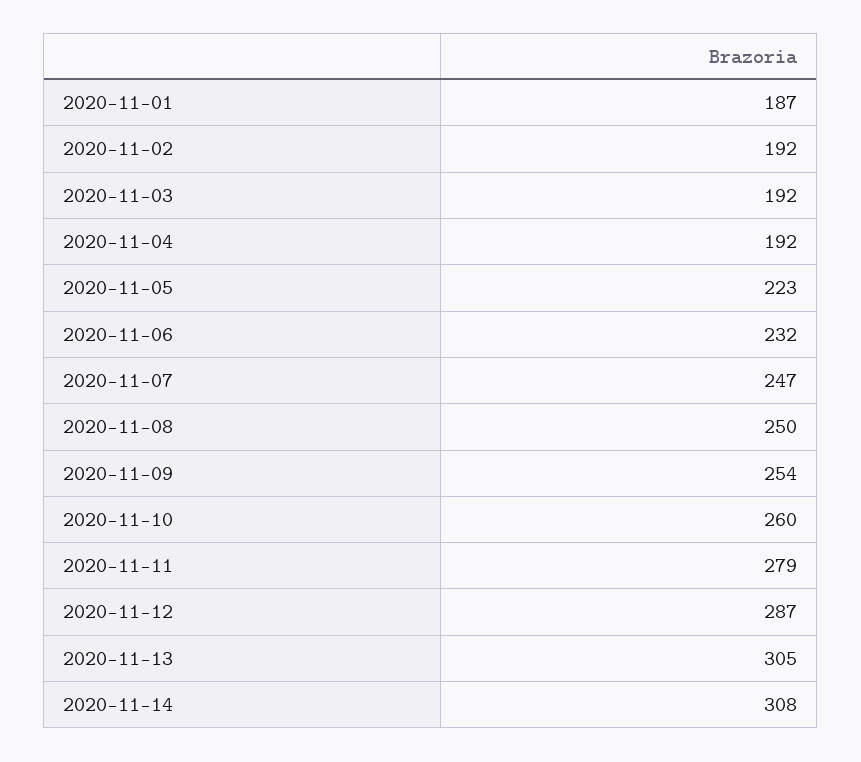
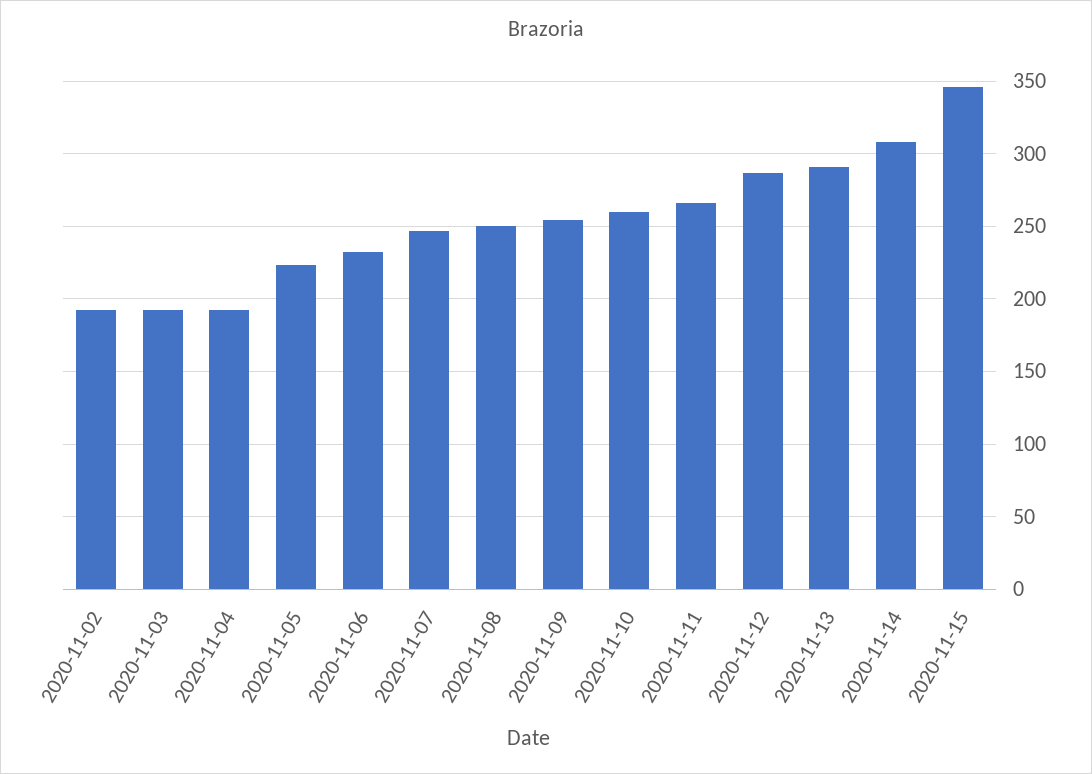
2020-11-01: 187 -> none
2020-11-11: 279 -> 265
2020-11-13: 305 -> 290
2020-11-15: none -> 345

